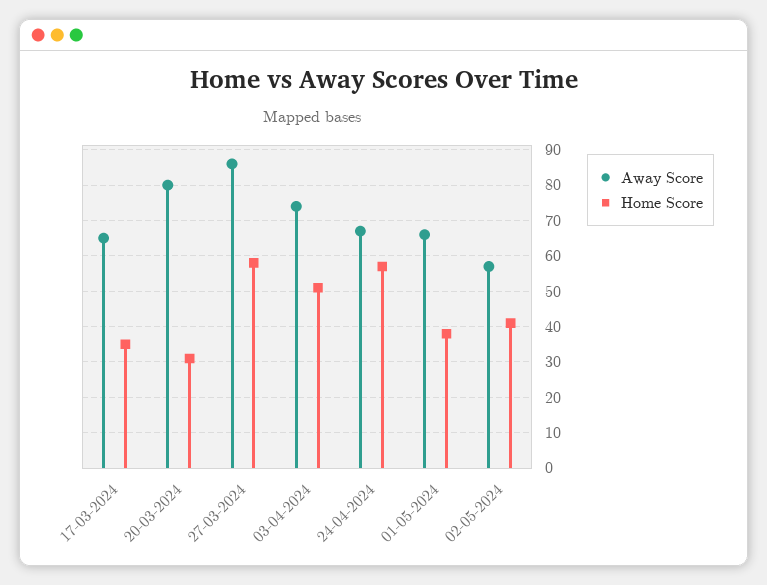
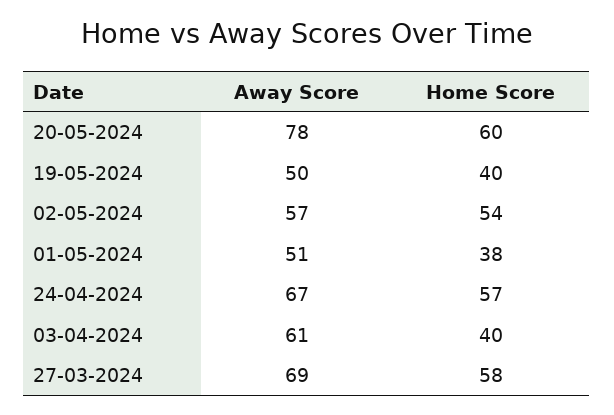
Away Score, 17-03-2024: 65 -> none
Home Score, 17-03-2024: 35 -> none
Away Score, 20-03-2024: 80 -> none
Home Score, 20-03-2024: 30 -> none
Away Score, 27-03-2024: 85 -> 69
Away Score, 03-04-2024: 75 -> 61
Home Score, 03-04-2024: 50 -> 40
Away Score, 01-05-2024: 65 -> 51
Home Score, 02-05-2024: 40 -> 54
Away Score, 20-05-2024: none -> 78
Home Score, 20-05-2024: none -> 60
Away Score, 19-05-2024: none -> 50
Home Score, 19-05-2024: none -> 40

